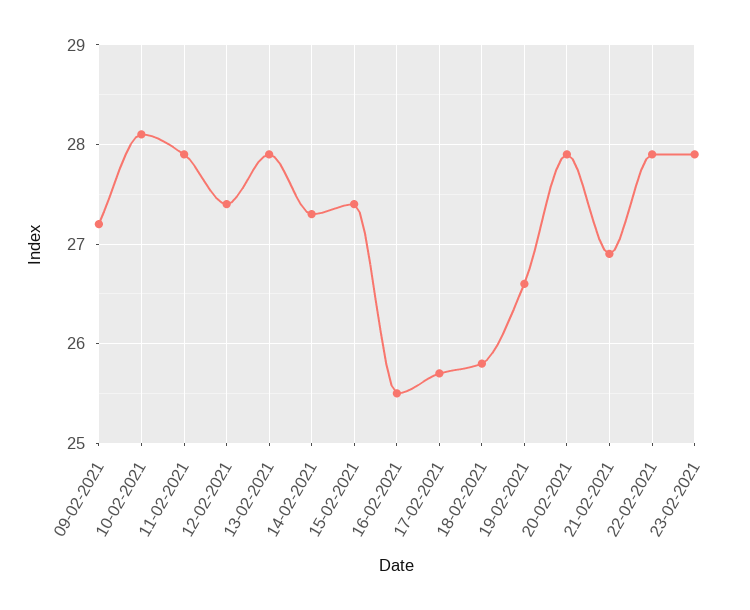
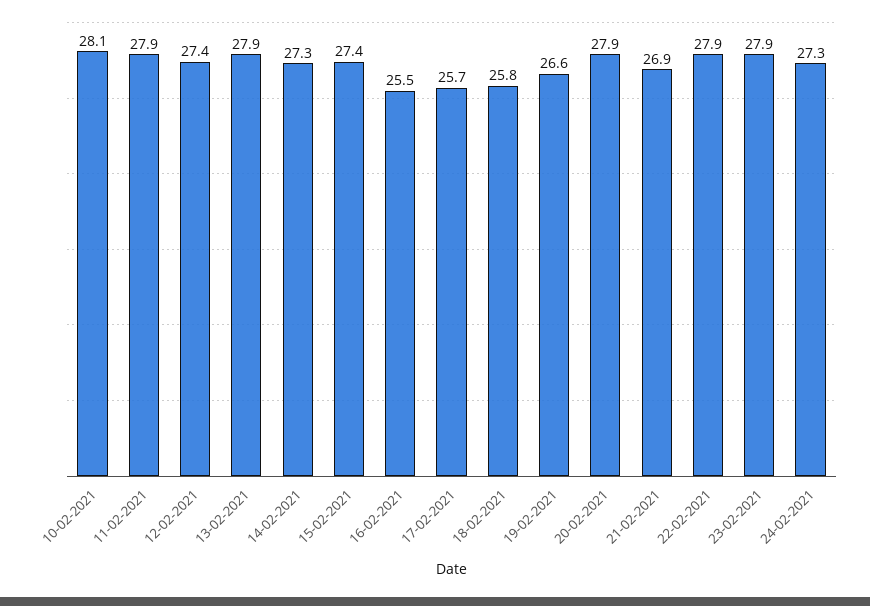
09-02-2021: 27.2 -> none
24-02-2021: none -> 27.3

